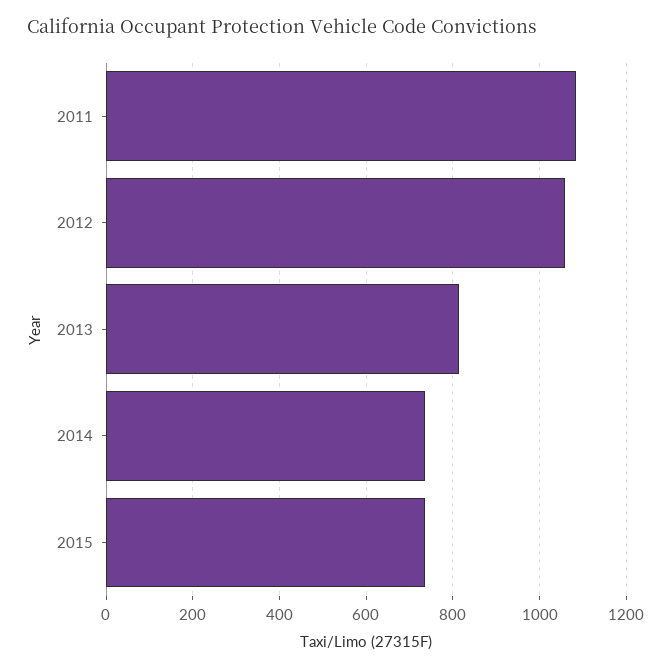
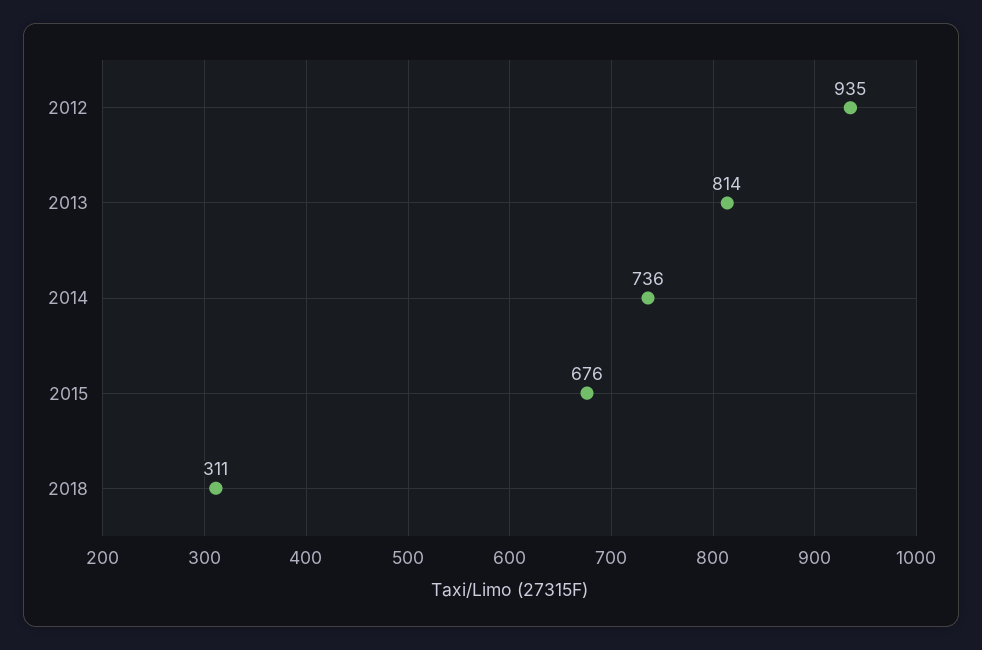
2011: 1080 -> none
2012: 1060 -> 935
2015: 740 -> 676
2018: none -> 311

